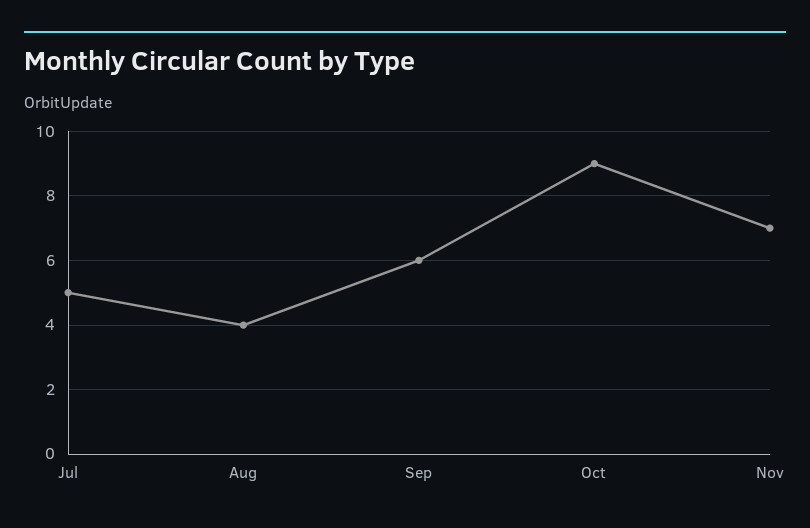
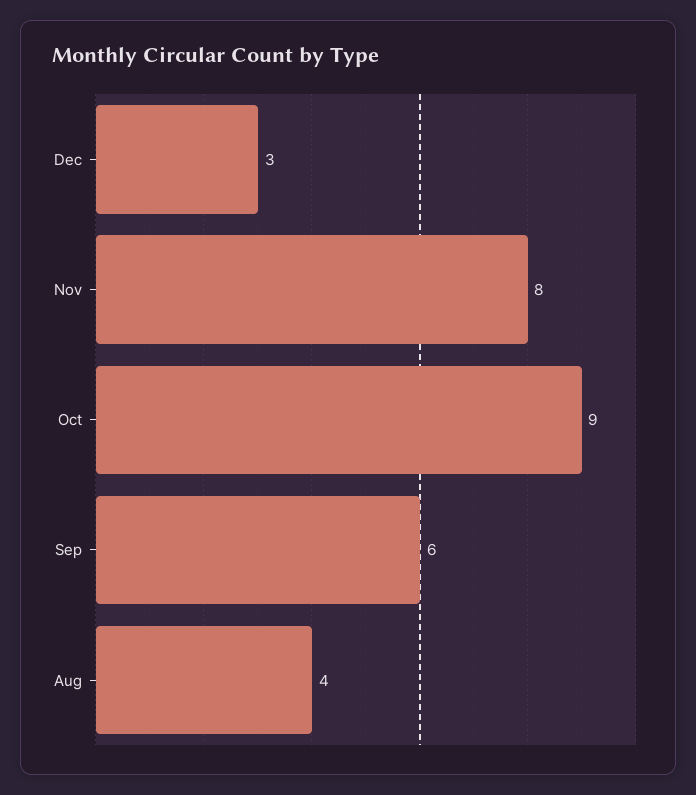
Jul: 5 -> none
Nov: 7 -> 8
Dec: none -> 3

